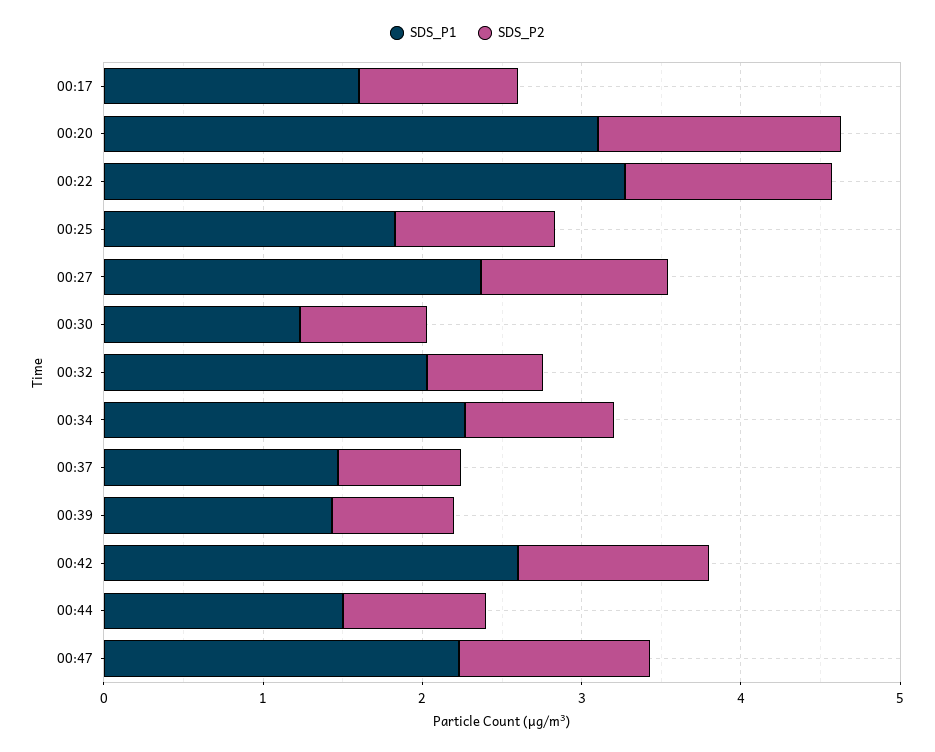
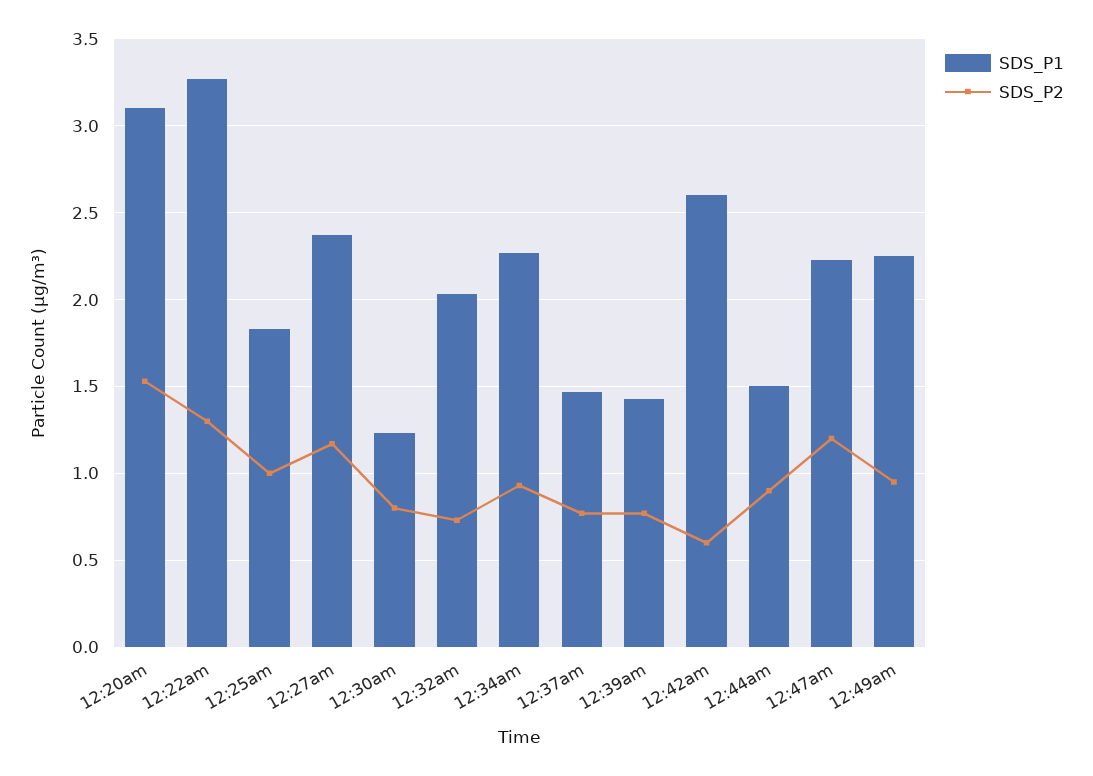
SDS_P1, 00:17: 1.6 -> none
SDS_P2, 00:17: 1 -> none
SDS_P2, 00:42: 1.2 -> 0.6
SDS_P1, 12:49am: none -> 2.25
SDS_P2, 12:49am: none -> 0.95

